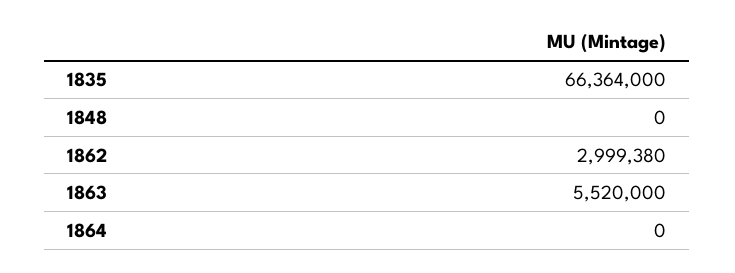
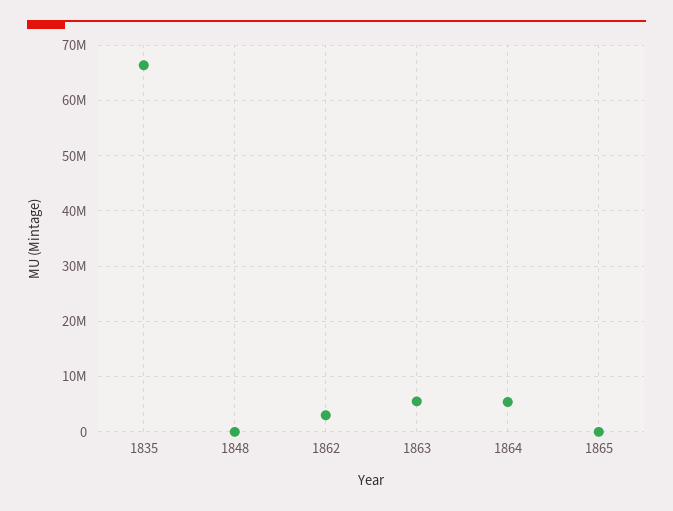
1864: 0 -> 6000000
1865: none -> 0

